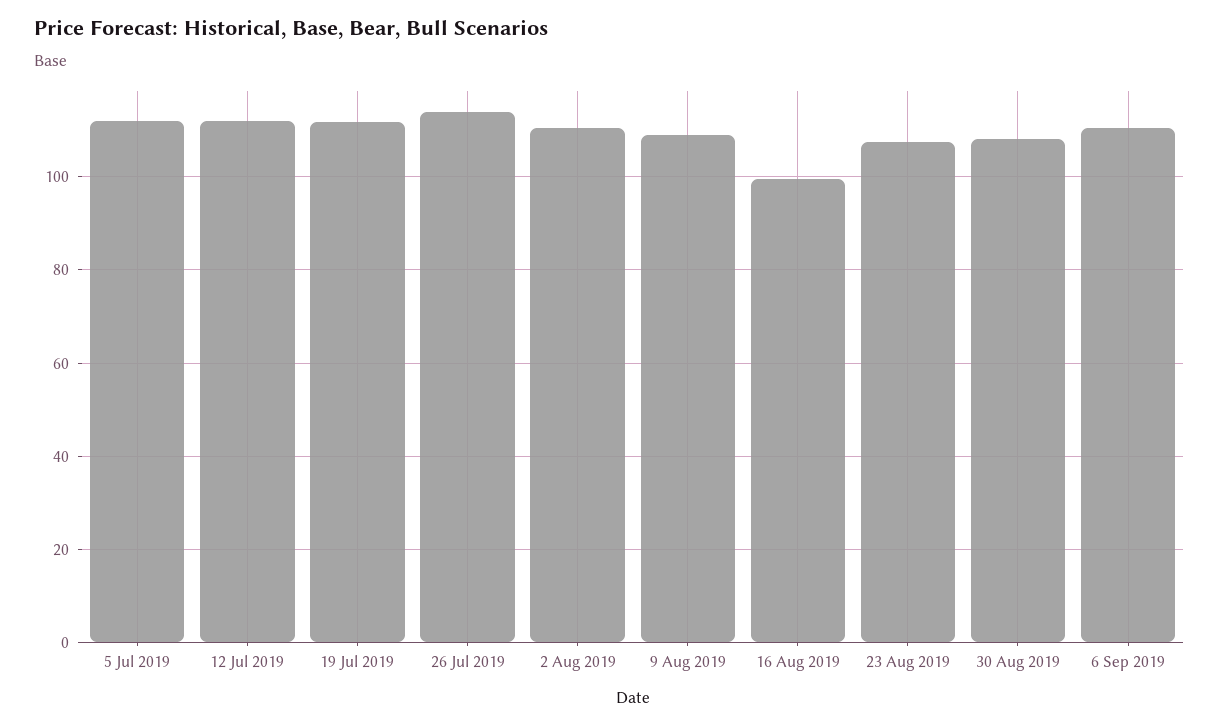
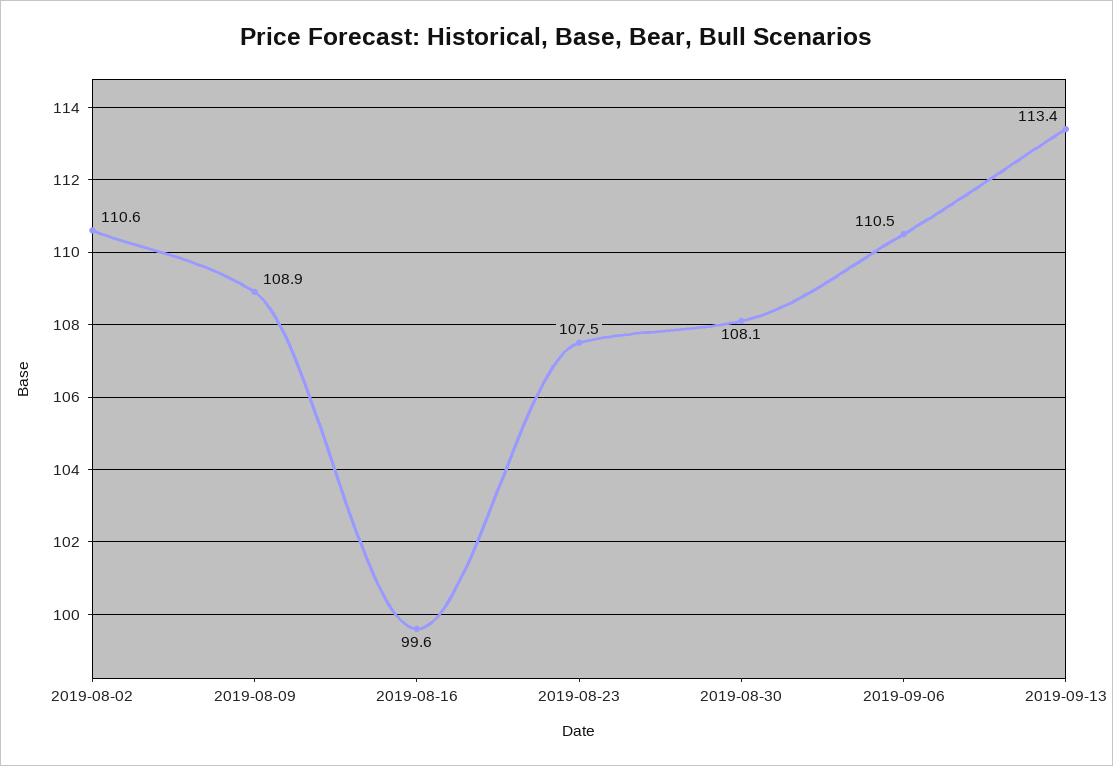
5 Jul 2019: 112 -> none
12 Jul 2019: 112 -> none
19 Jul 2019: 112 -> none
26 Jul 2019: 114 -> none
2019-09-13: none -> 113.4

